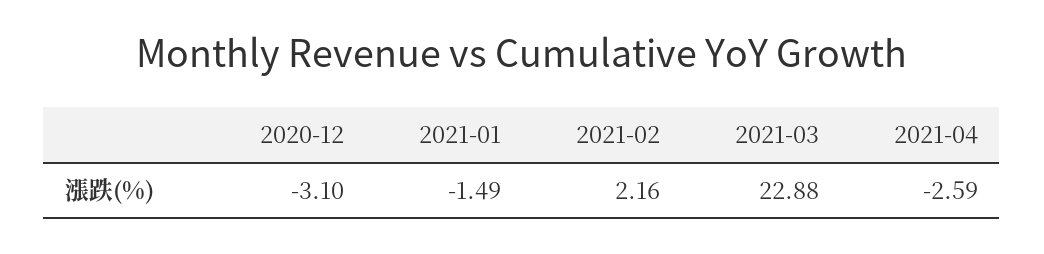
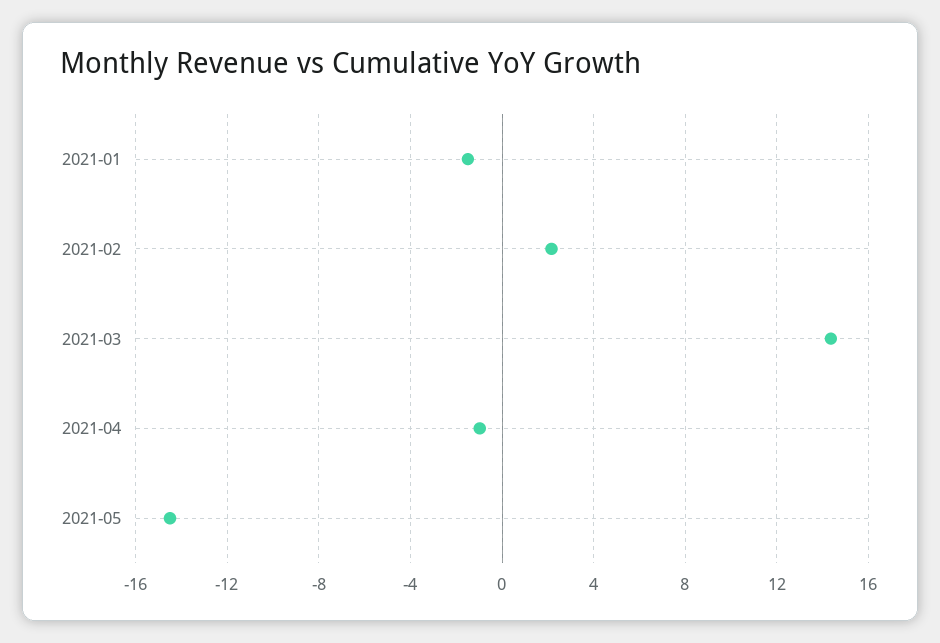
2020-12: -3.1 -> none
2021-03: 22.88 -> 14.5
2021-04: -2.59 -> -1
2021-05: none -> -14.5

